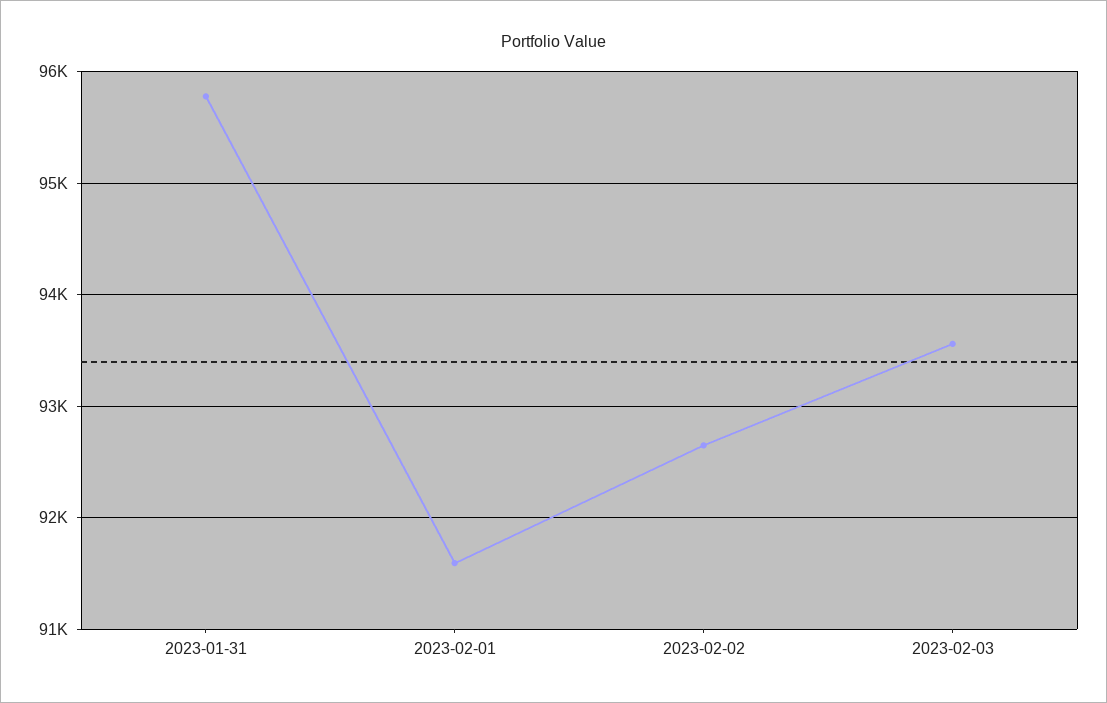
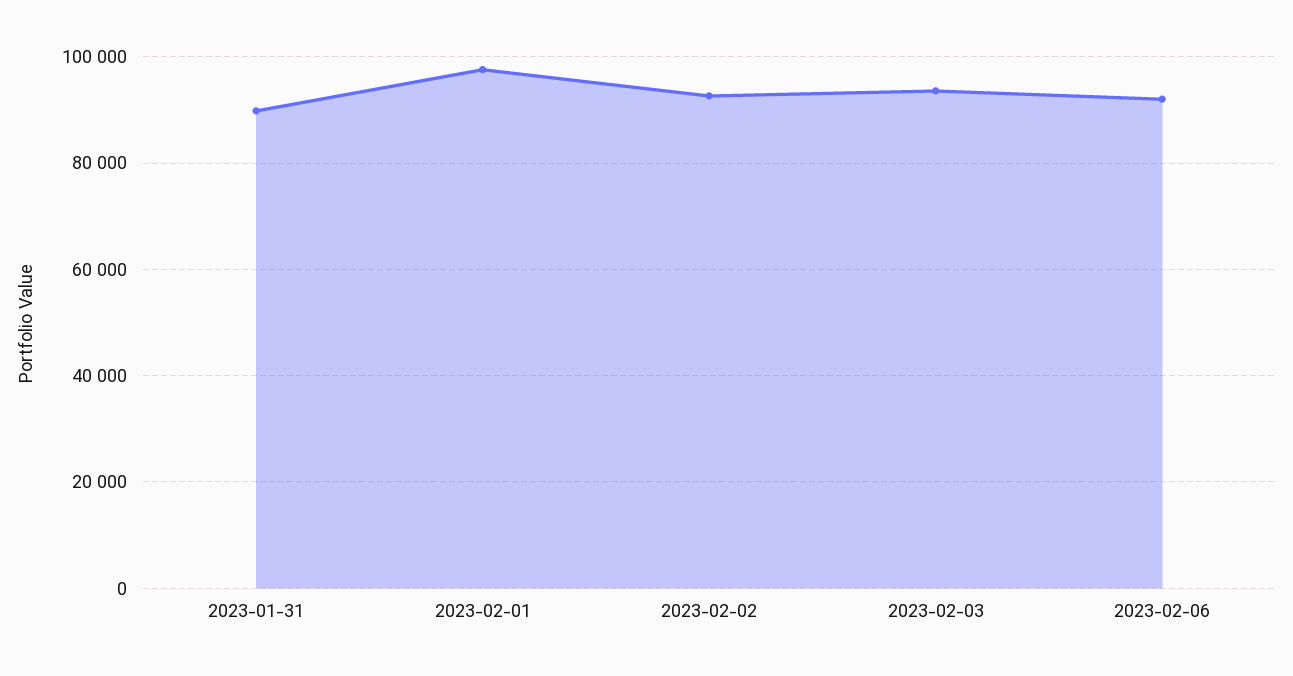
2023-01-31: 95800 -> 90000
2023-02-01: 91600 -> 98000
2023-02-06: none -> 92000

